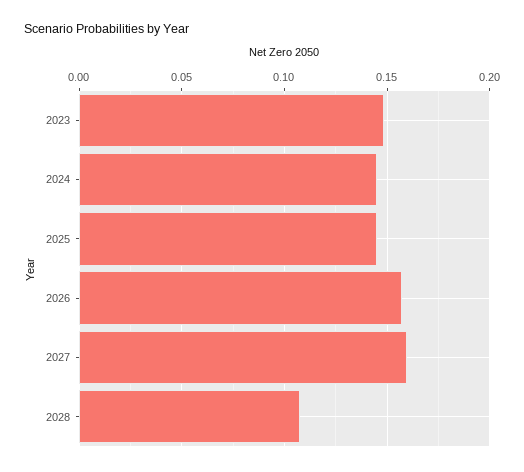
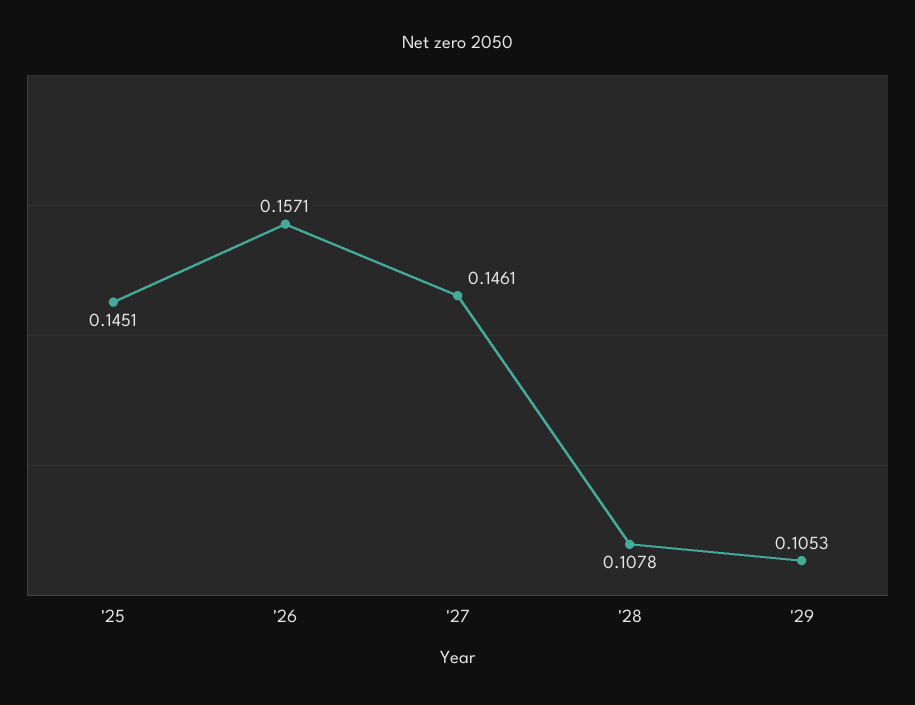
2023: 0.15 -> none
2024: 0.145 -> none
2027: 0.16 -> 0.1461
'29: none -> 0.1053

